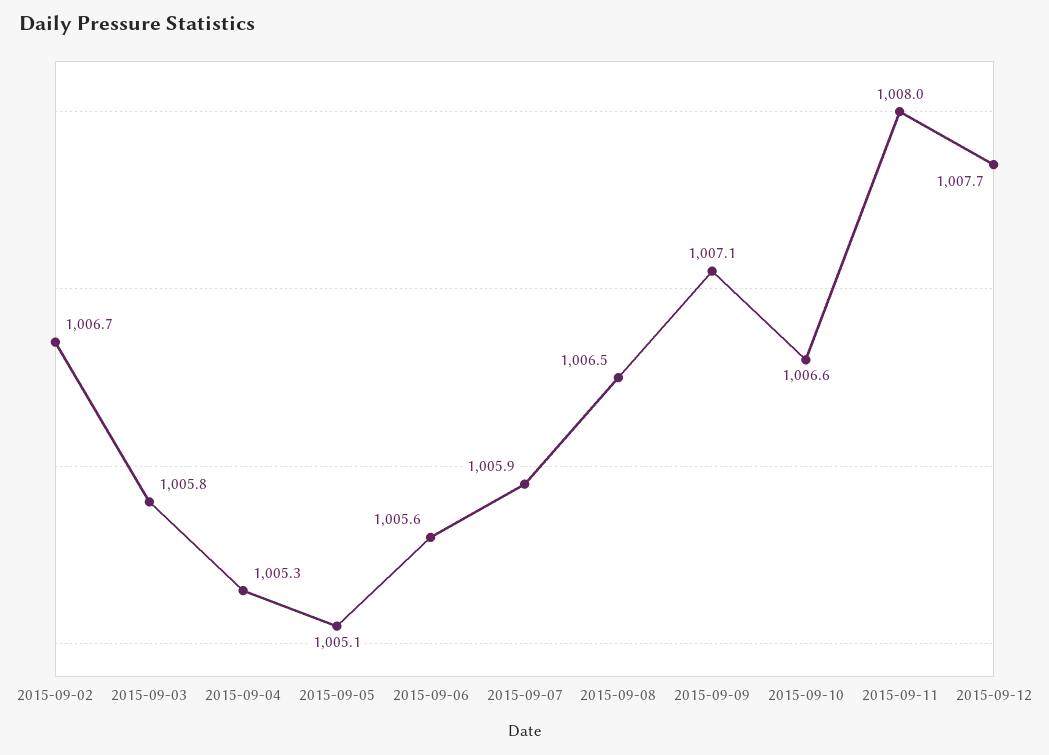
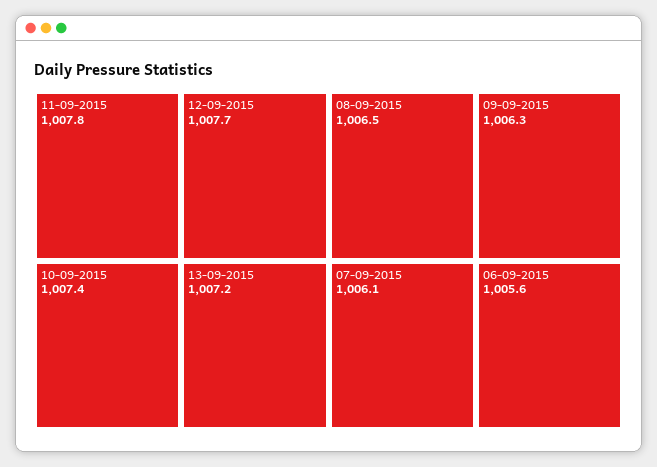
2015-09-02: 1006.7 -> none
2015-09-03: 1005.8 -> none
2015-09-04: 1005.3 -> none
2015-09-05: 1005.1 -> none
2015-09-07: 1005.9 -> 1006.1
2015-09-09: 1007.1 -> 1006.3
2015-09-10: 1006.6 -> 1007.4
2015-09-11: 1008 -> 1007.8
13-09-2015: none -> 1007.2

